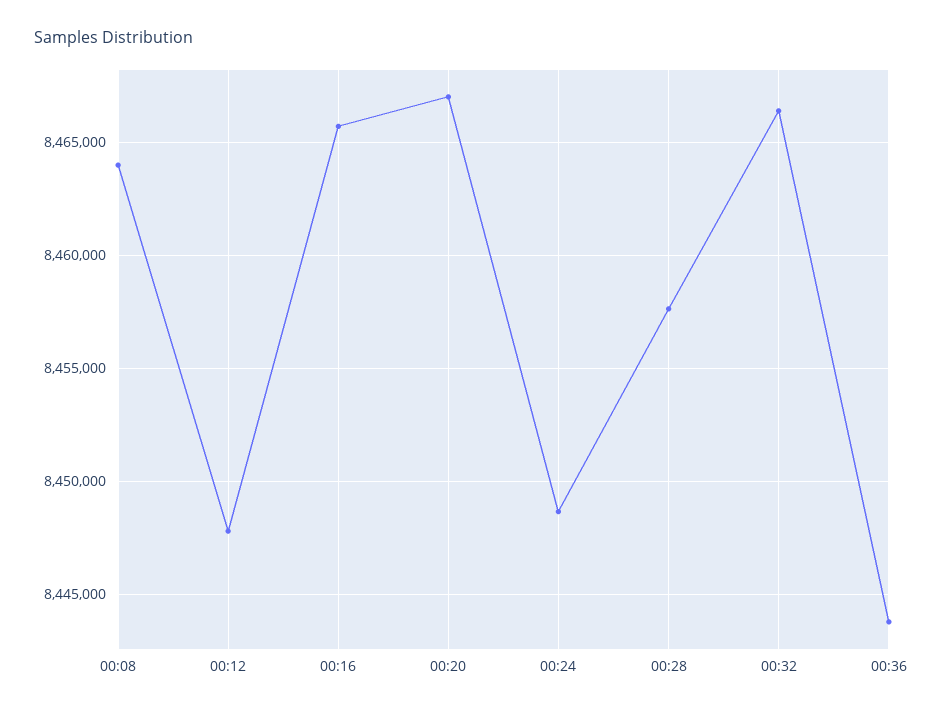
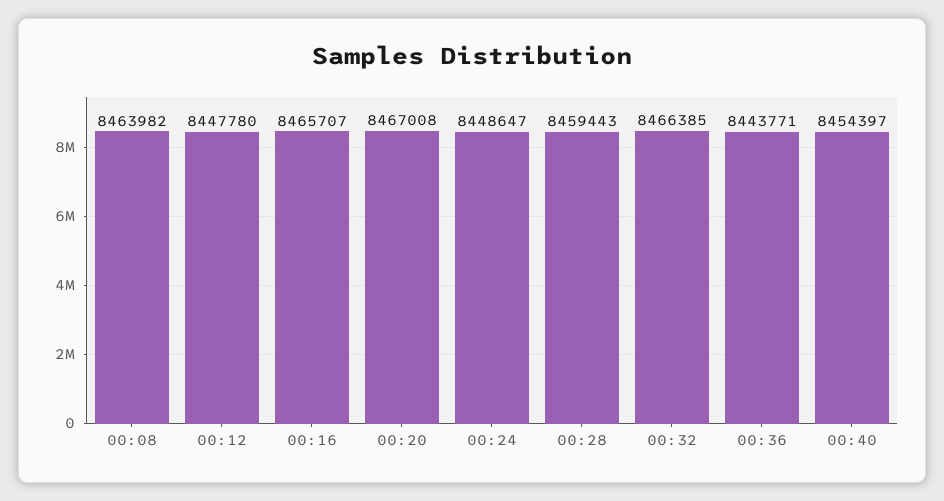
00:28: 8457500 -> 8459443
00:40: none -> 8454397

